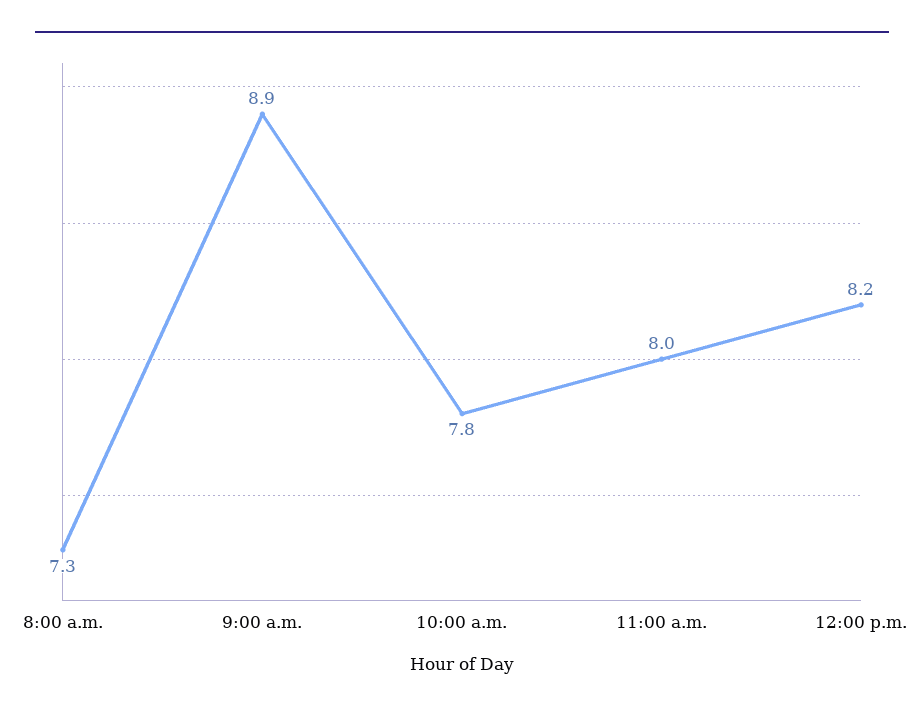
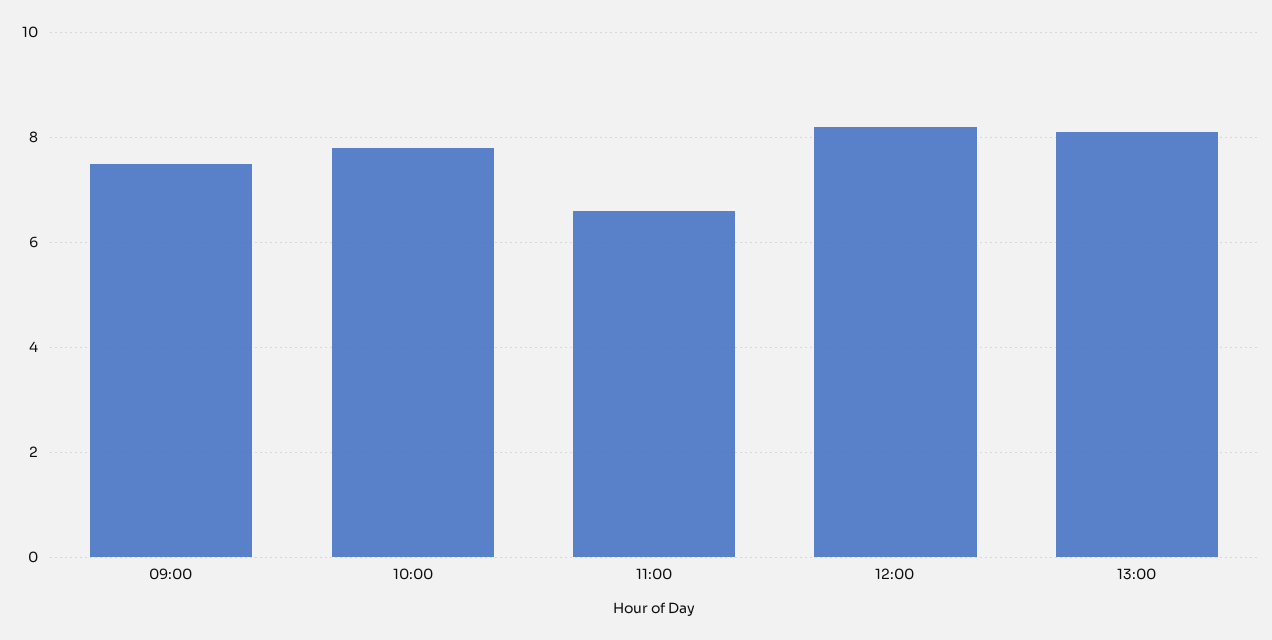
8:00 a.m.: 7.3 -> none
9:00 a.m.: 8.9 -> 7.5
11:00 a.m.: 8 -> 6.5
13:00: none -> 8

